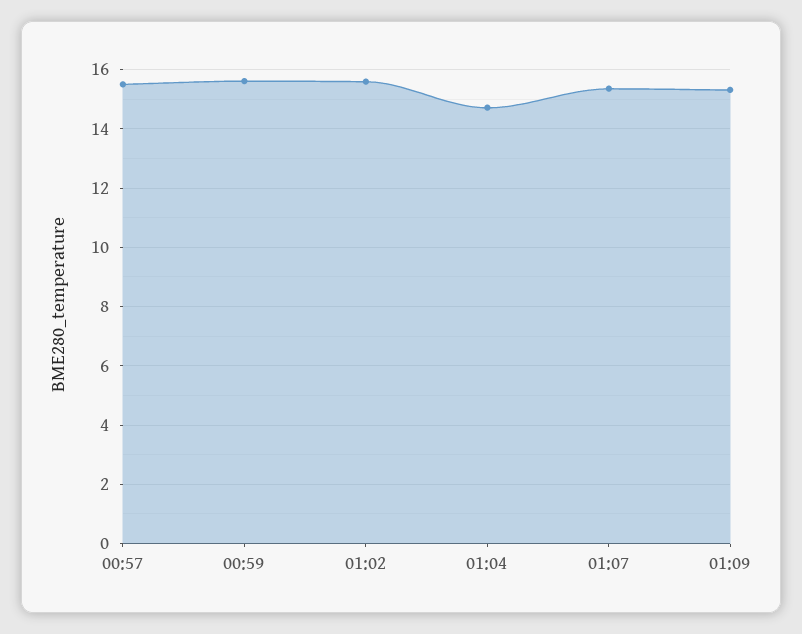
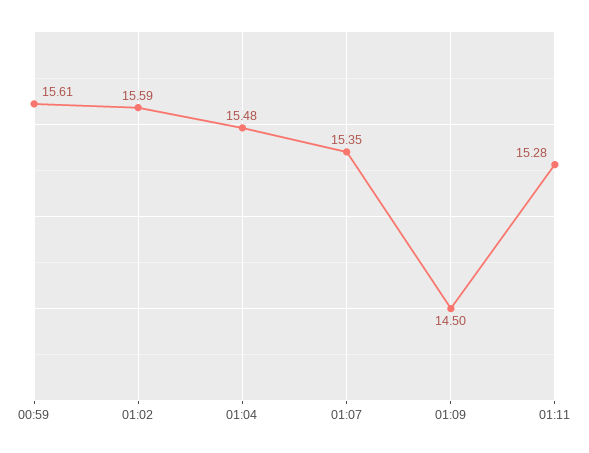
00:57: 15.5 -> none
01:04: 14.75 -> 15.48
01:09: 15.25 -> 14.5
01:11: none -> 15.28

